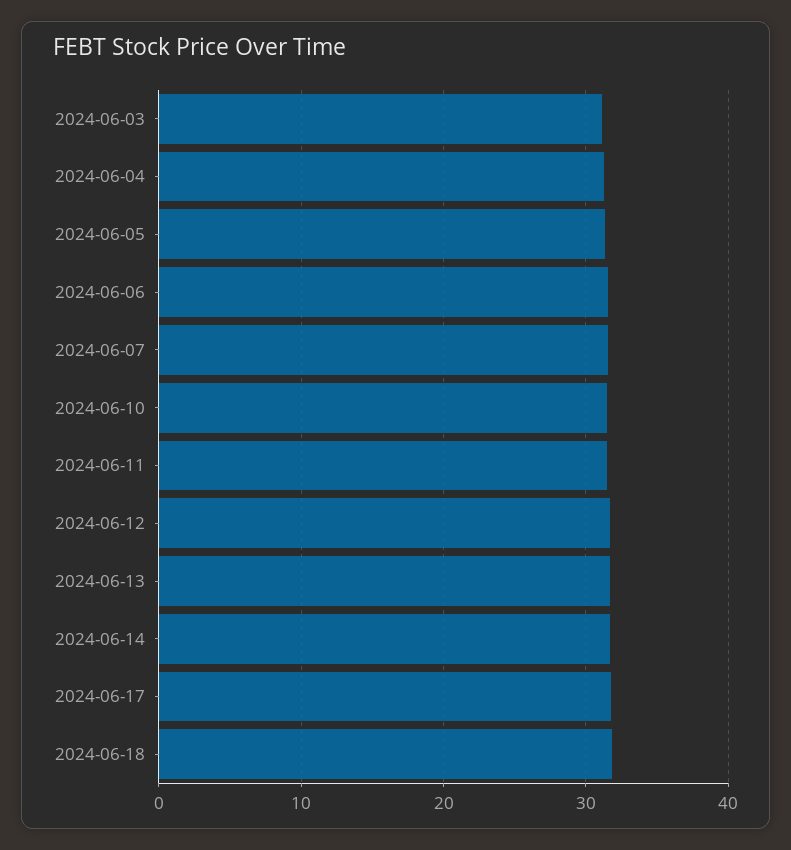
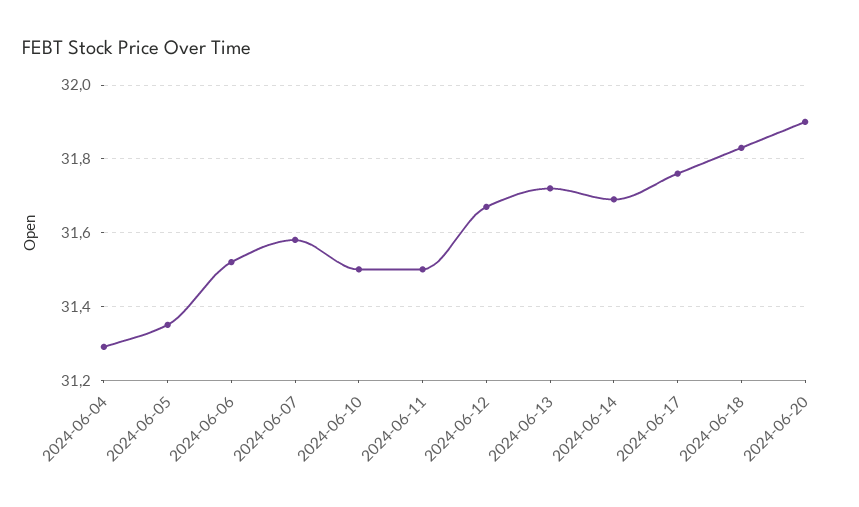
2024-06-03: 31 -> none
2024-06-20: none -> 31.9

